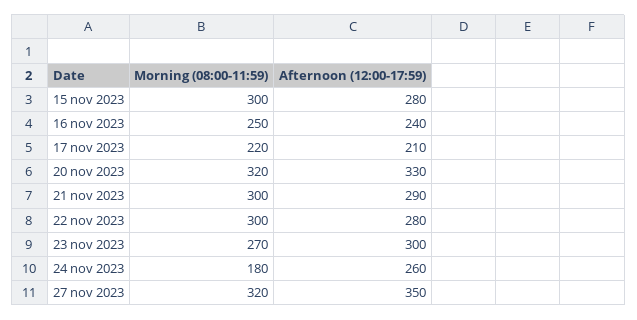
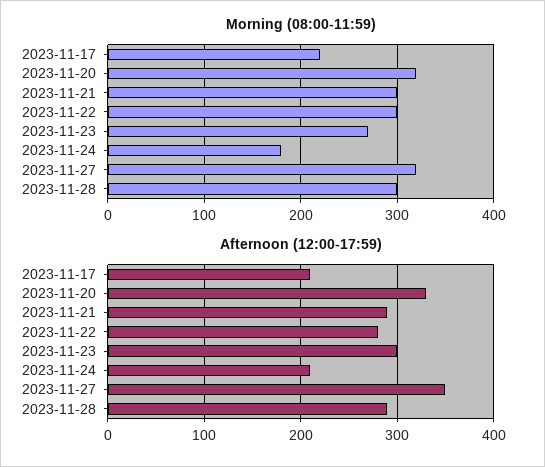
Morning (08:00-11:59), 15 nov 2023: 300 -> none
Afternoon (12:00-17:59), 15 nov 2023: 280 -> none
Morning (08:00-11:59), 16 nov 2023: 250 -> none
Afternoon (12:00-17:59), 16 nov 2023: 240 -> none
Afternoon (12:00-17:59), 24 nov 2023: 260 -> 210
Morning (08:00-11:59), 2023-11-28: none -> 300
Afternoon (12:00-17:59), 2023-11-28: none -> 290

